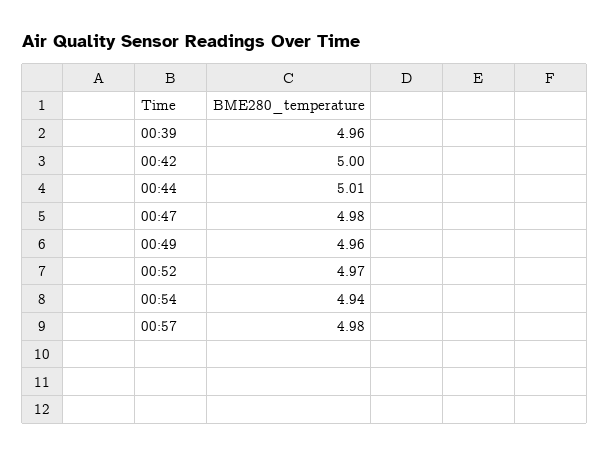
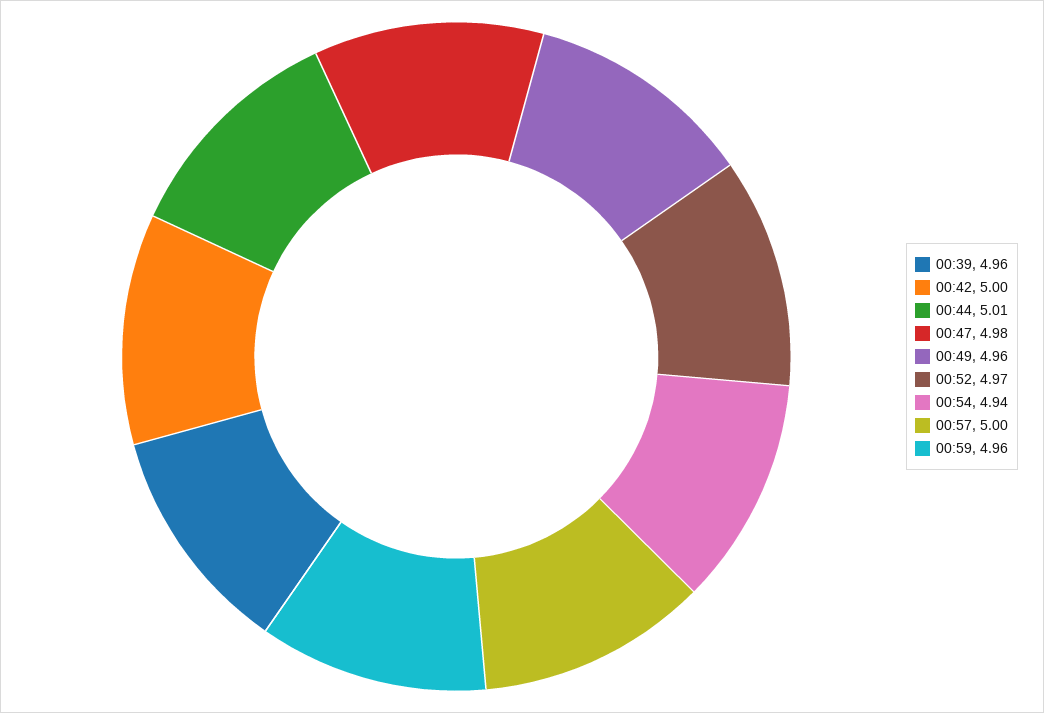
00:57: 4.98 -> 5
00:59: none -> 4.96

